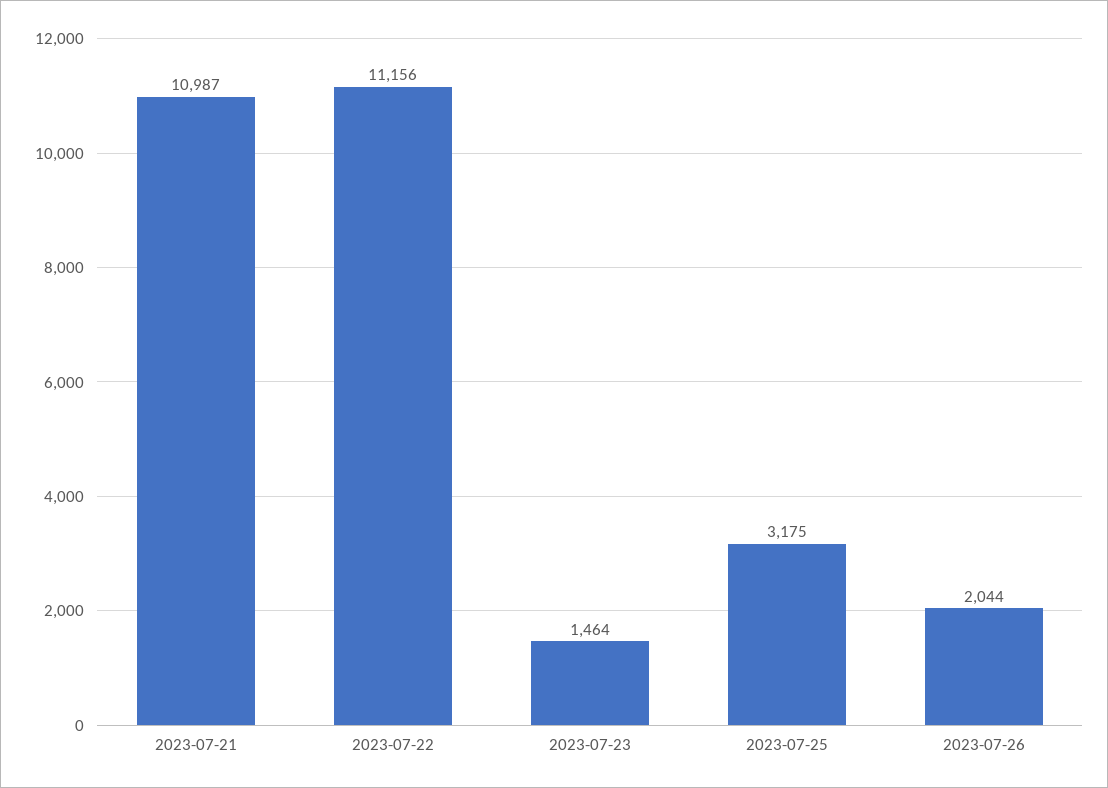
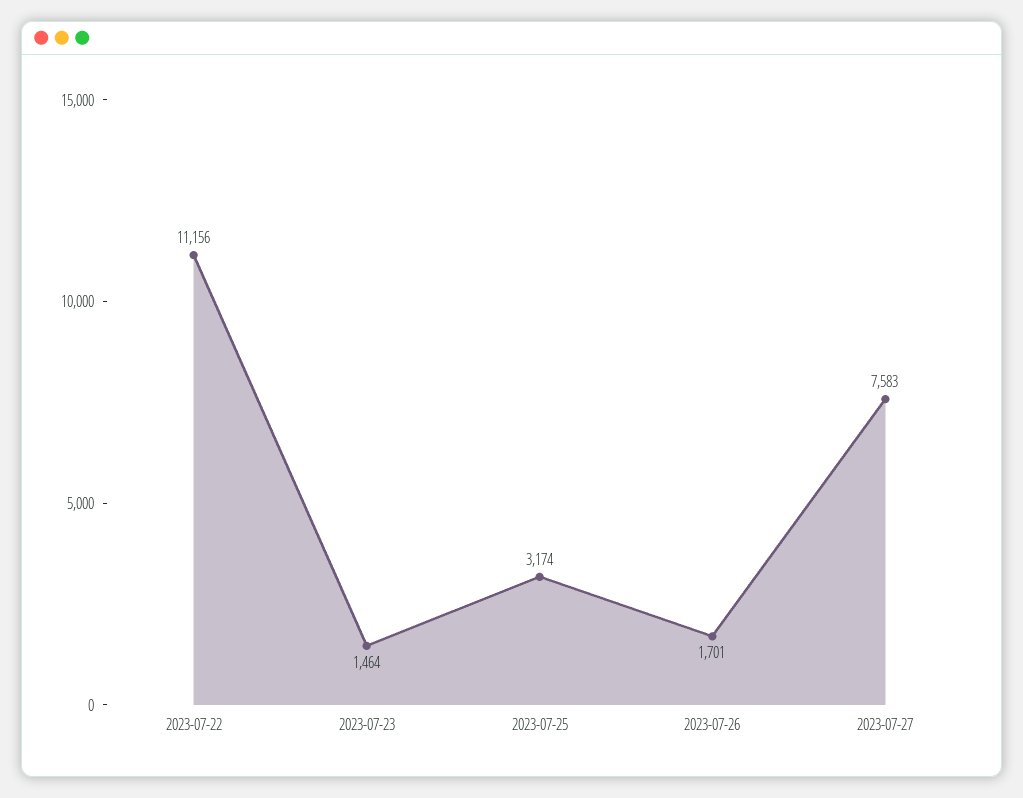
2023-07-21: 10987 -> none
2023-07-25: 3175 -> 3174
2023-07-26: 2044 -> 1701
2023-07-27: none -> 7583

